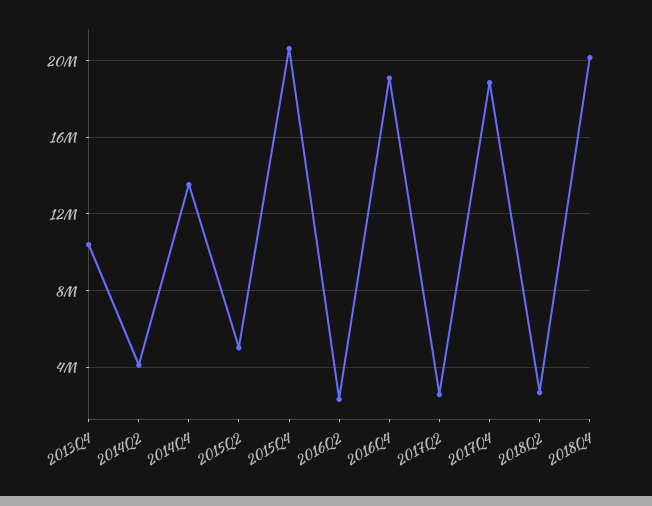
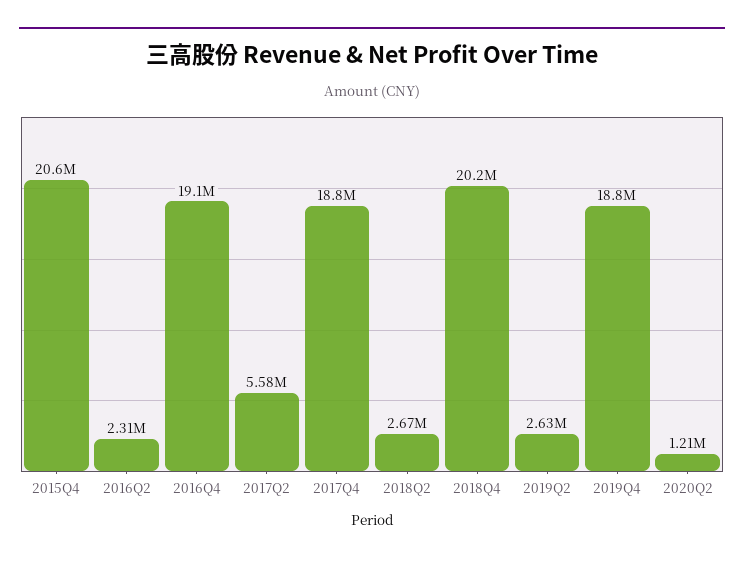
2013Q4: 10500000 -> none
2014Q2: 4000000 -> none
2014Q4: 13500000 -> none
2015Q2: 5000000 -> none
2017Q2: 2500000 -> 5580000
2019Q2: none -> 2630000
2019Q4: none -> 18800000
2020Q2: none -> 1210000

